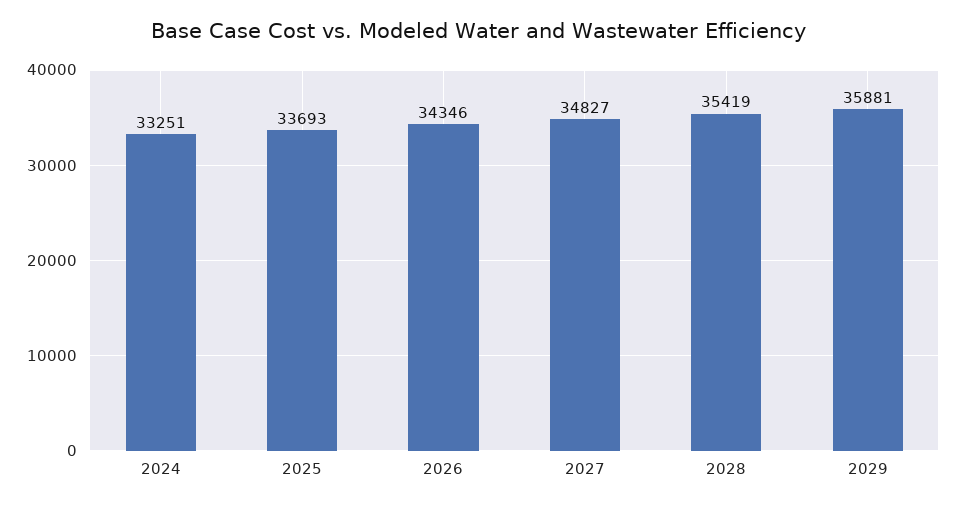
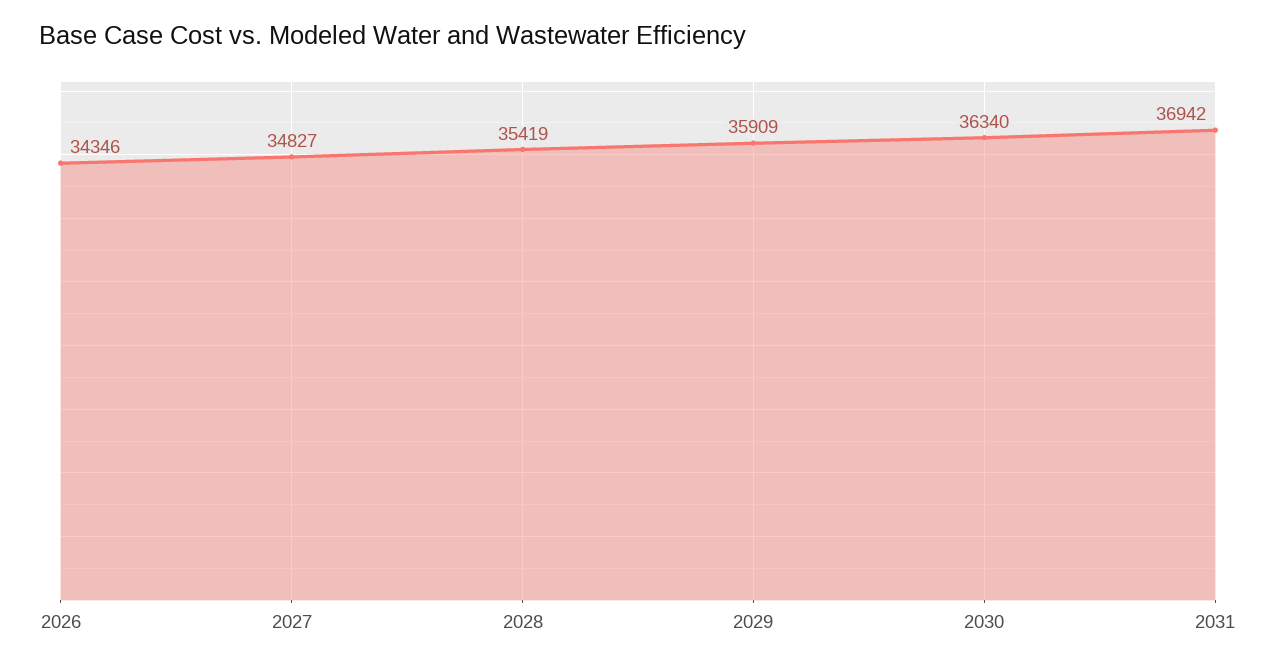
2024: 33251 -> none
2025: 33693 -> none
2029: 35881 -> 35909
2030: none -> 36340
2031: none -> 36942

